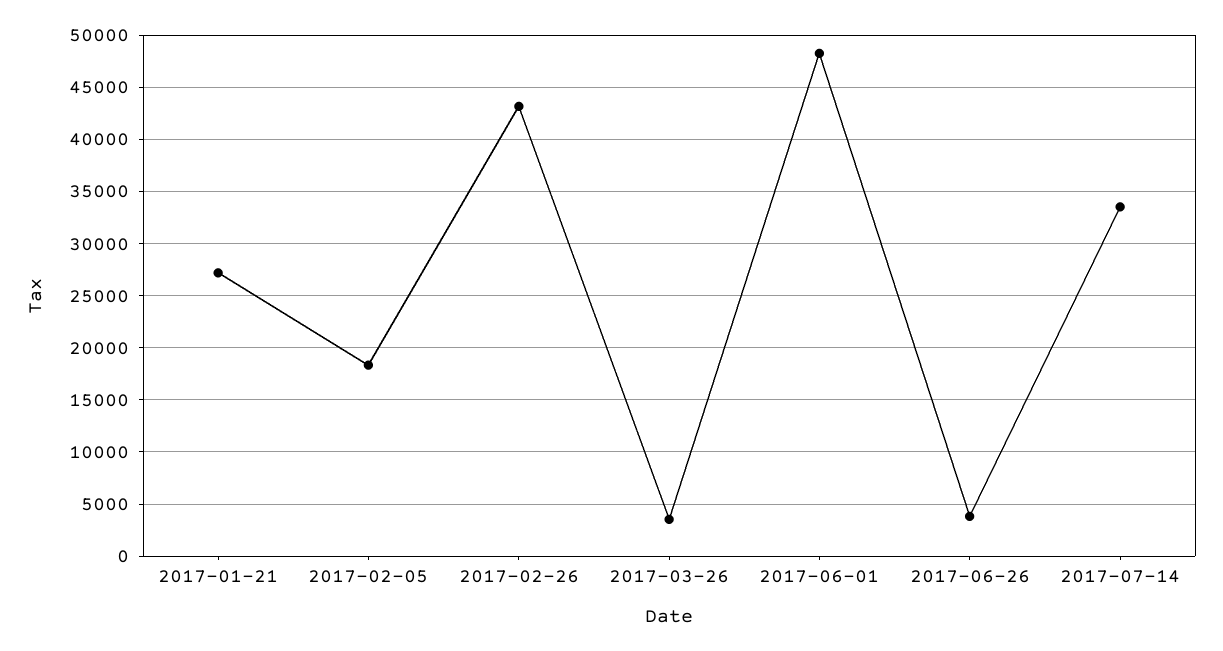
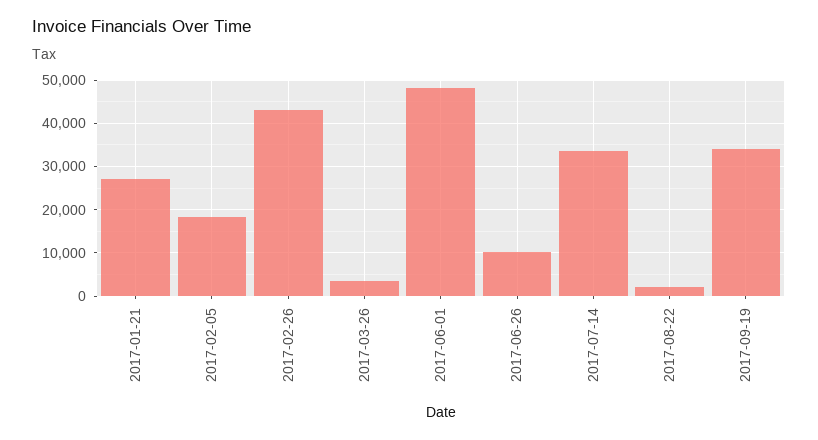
2017-06-26: 4000 -> 10000
2017-08-22: none -> 2000
2017-09-19: none -> 34000

